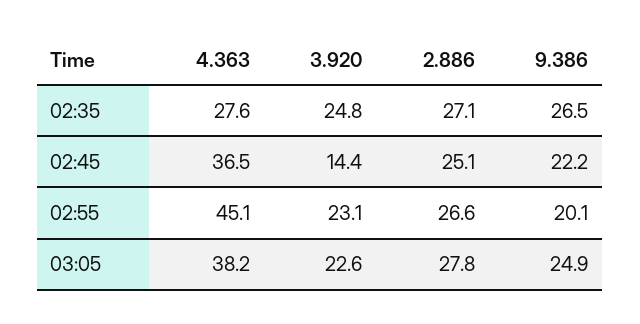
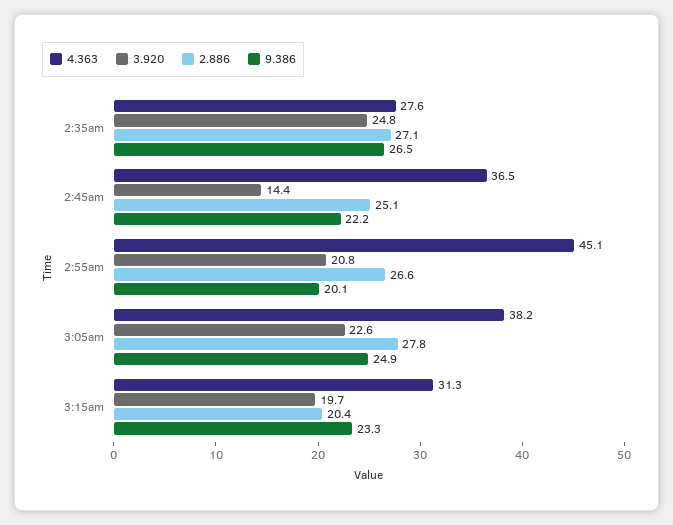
3.920, 02:55: 23.1 -> 20.8
4.363, 3:15am: none -> 31.3
3.920, 3:15am: none -> 19.7
2.886, 3:15am: none -> 20.4
9.386, 3:15am: none -> 23.3

